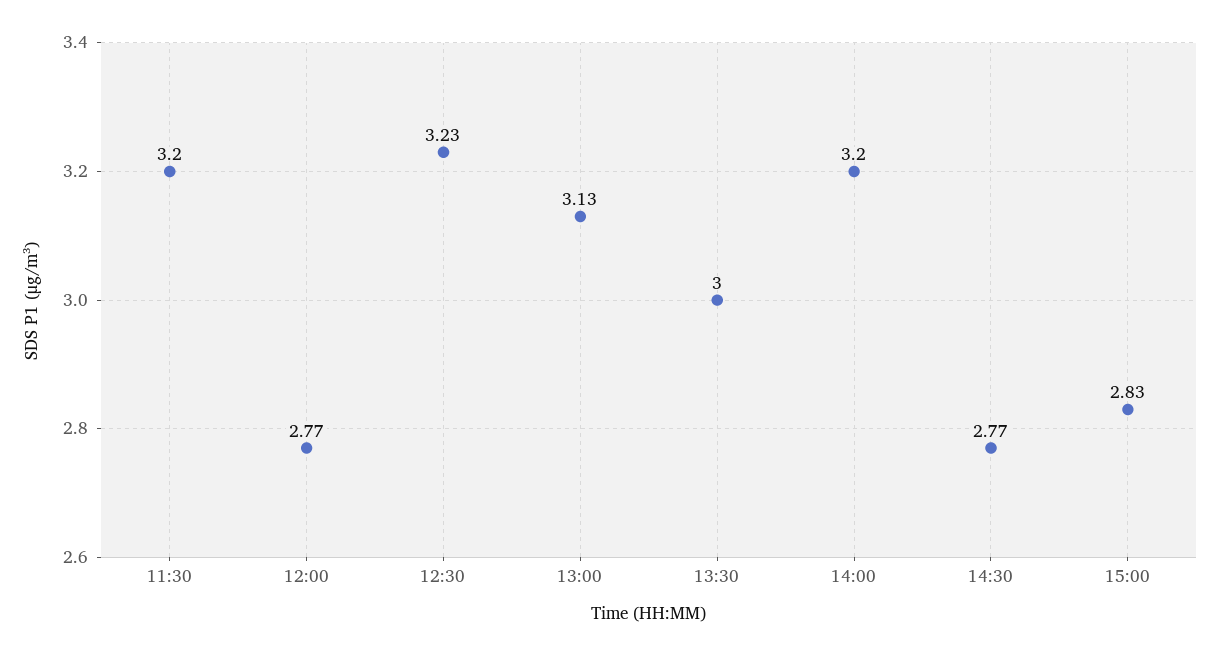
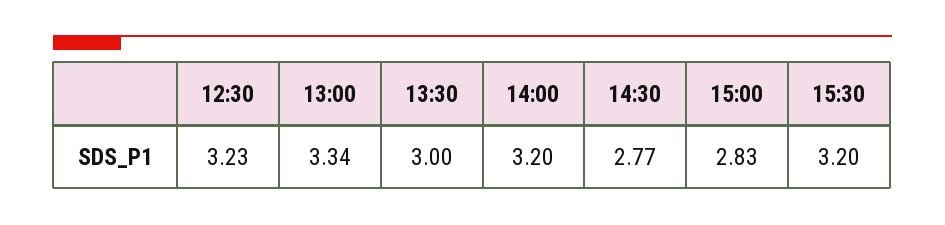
11:30: 3.2 -> none
12:00: 2.77 -> none
13:00: 3.13 -> 3.34
15:30: none -> 3.2

